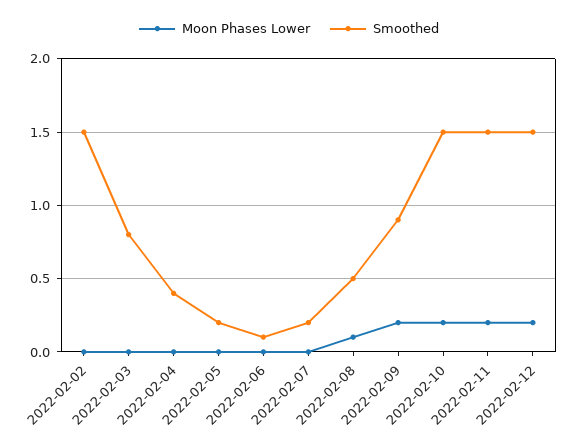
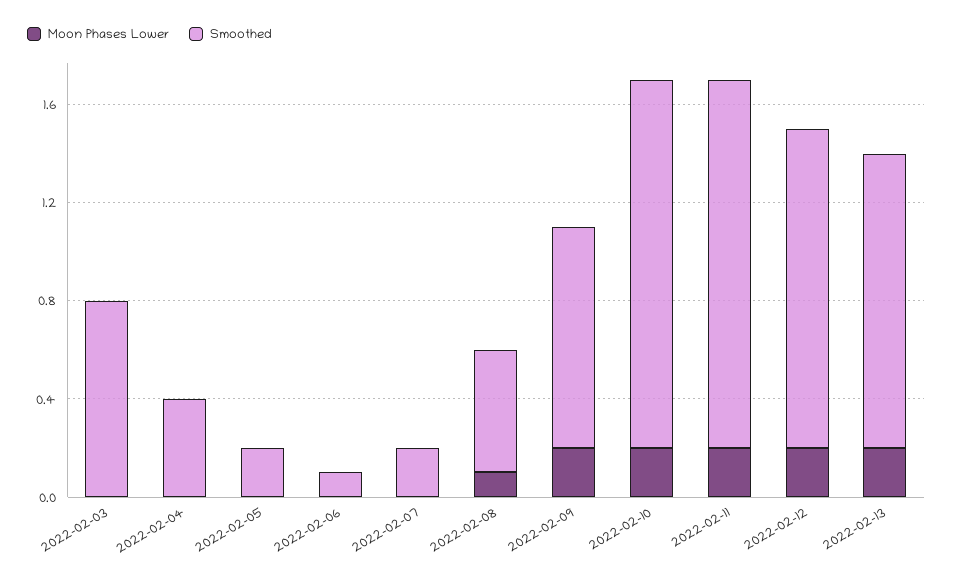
Moon Phases Lower, 2022-02-02: 0 -> none
Smoothed, 2022-02-02: 1.5 -> none
Smoothed, 2022-02-12: 1.5 -> 1.3
Moon Phases Lower, 2022-02-13: none -> 0.2
Smoothed, 2022-02-13: none -> 1.2

